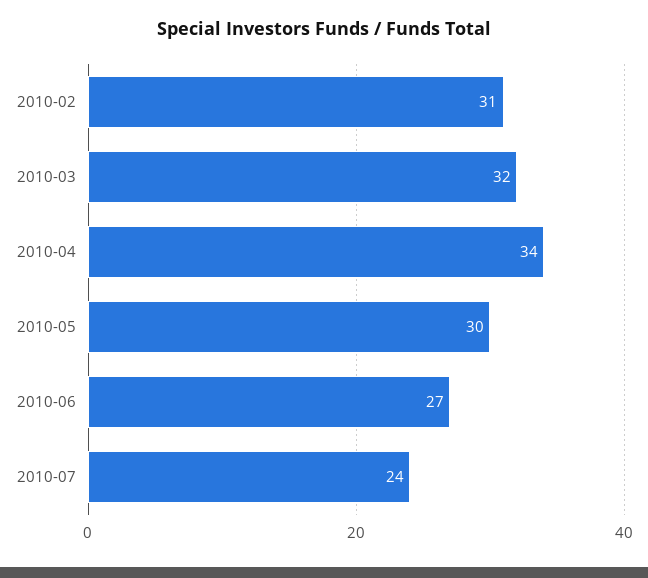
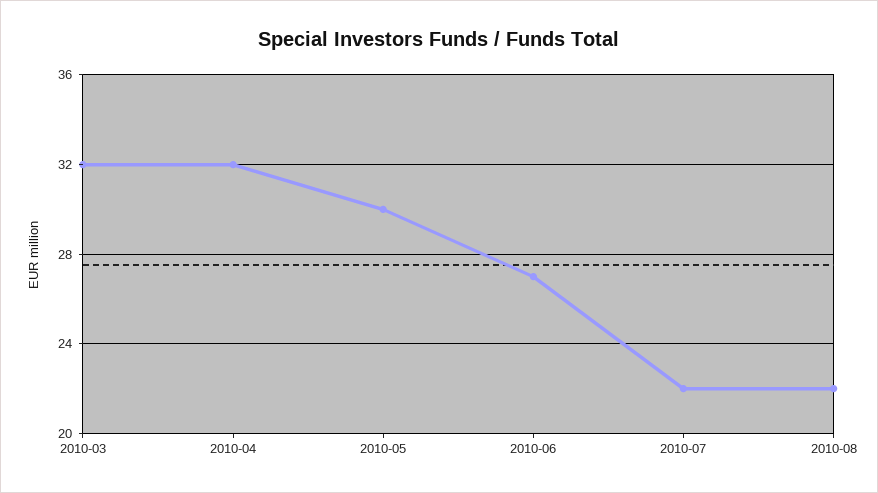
2010-02: 31 -> none
2010-04: 34 -> 32
2010-07: 24 -> 22
2010-08: none -> 22

